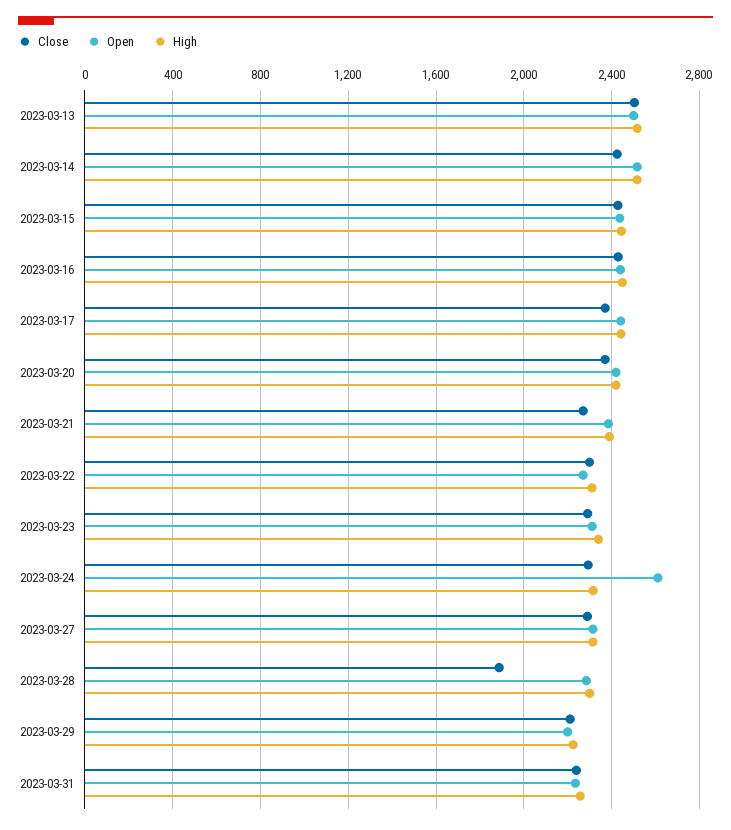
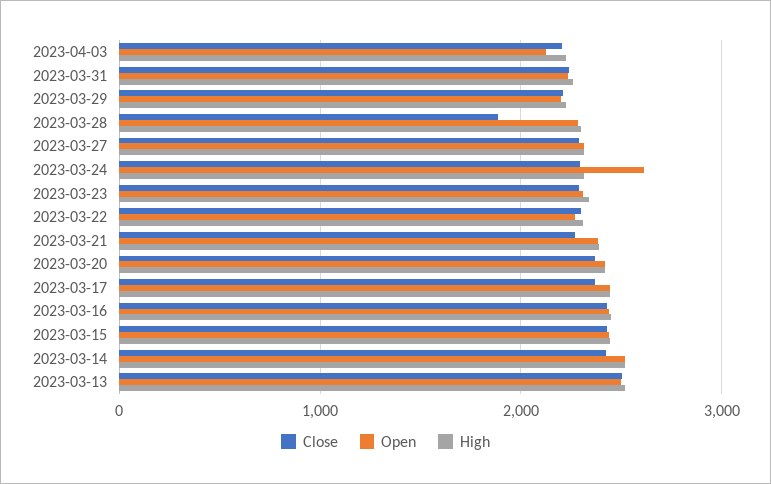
Close, 2023-04-03: none -> 2200
Open, 2023-04-03: none -> 2100
High, 2023-04-03: none -> 2200

